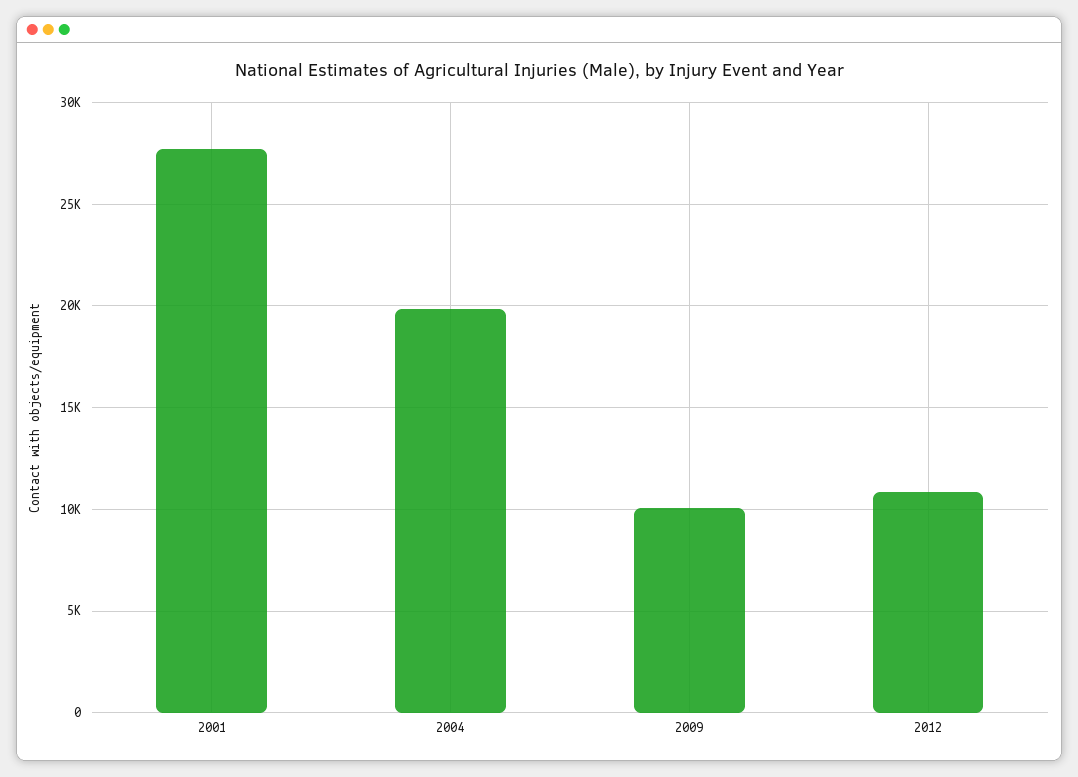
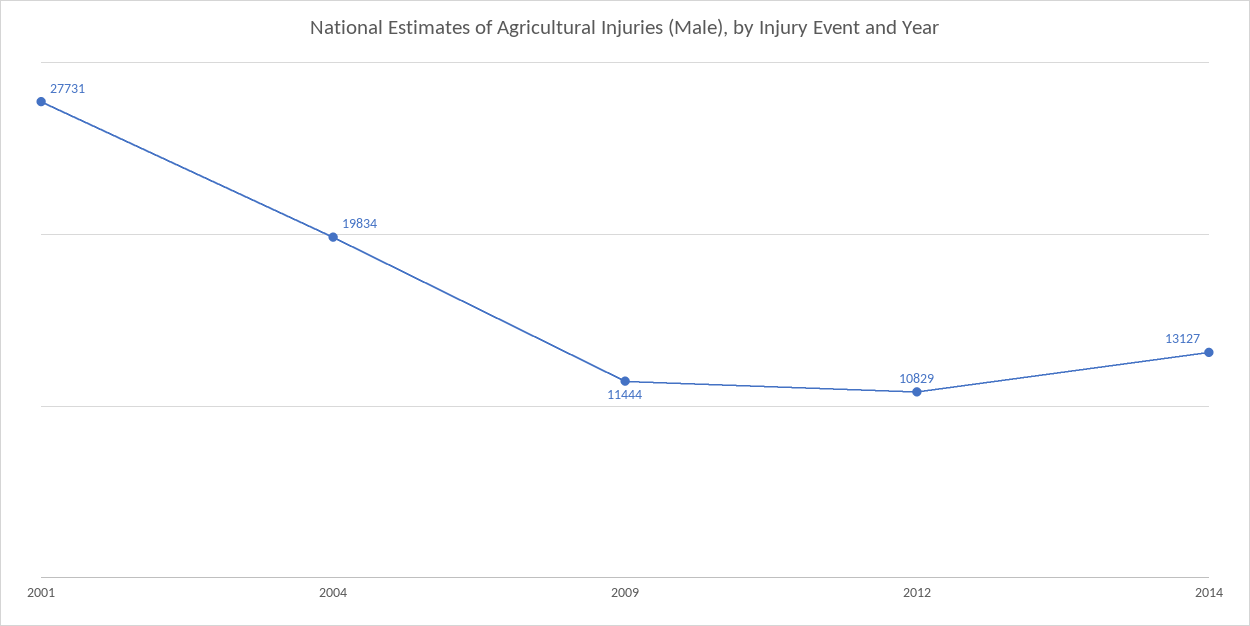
2009: 10000 -> 11444
2014: none -> 13127

